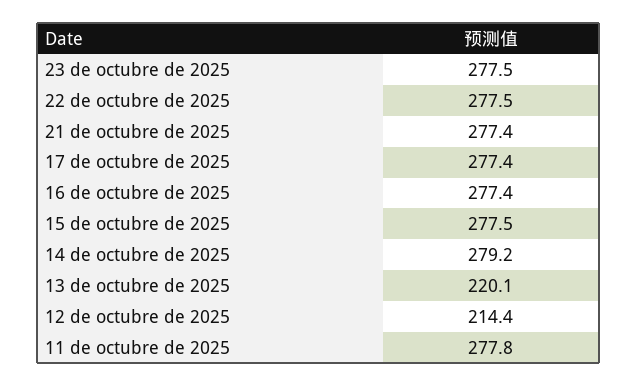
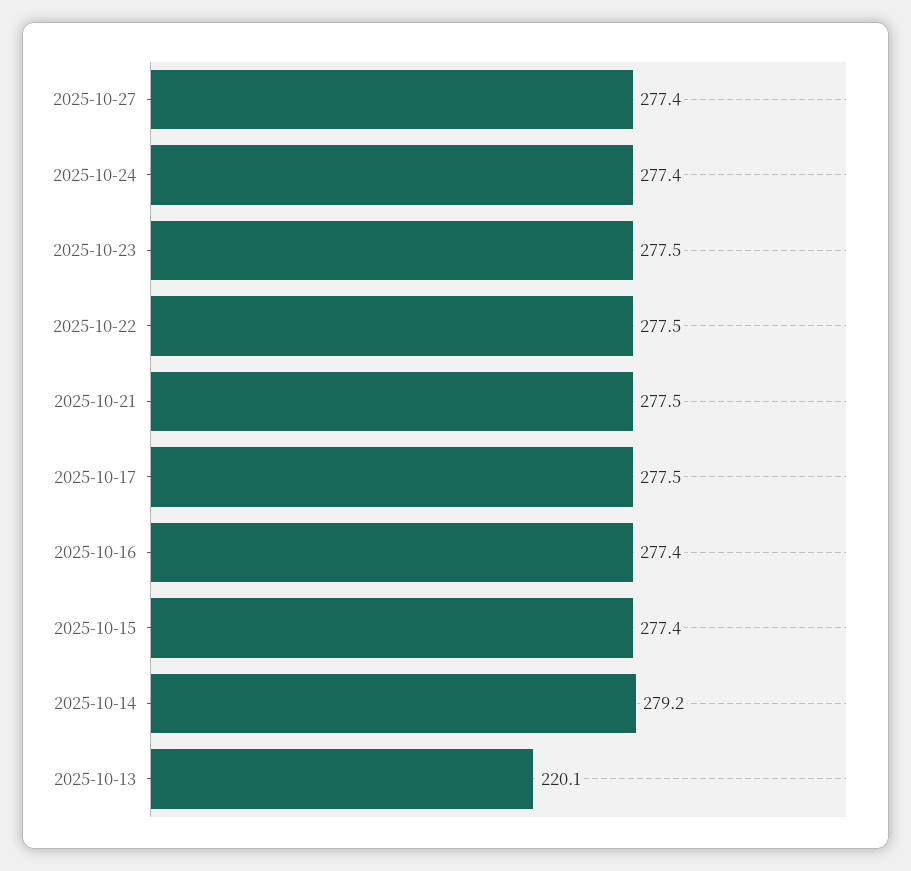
21 de octubre de 2025: 277.4 -> 277.5
17 de octubre de 2025: 277.4 -> 277.5
15 de octubre de 2025: 277.5 -> 277.4
12 de octubre de 2025: 214.4 -> none
11 de octubre de 2025: 277.8 -> none
2025-10-27: none -> 277.4
2025-10-24: none -> 277.4

